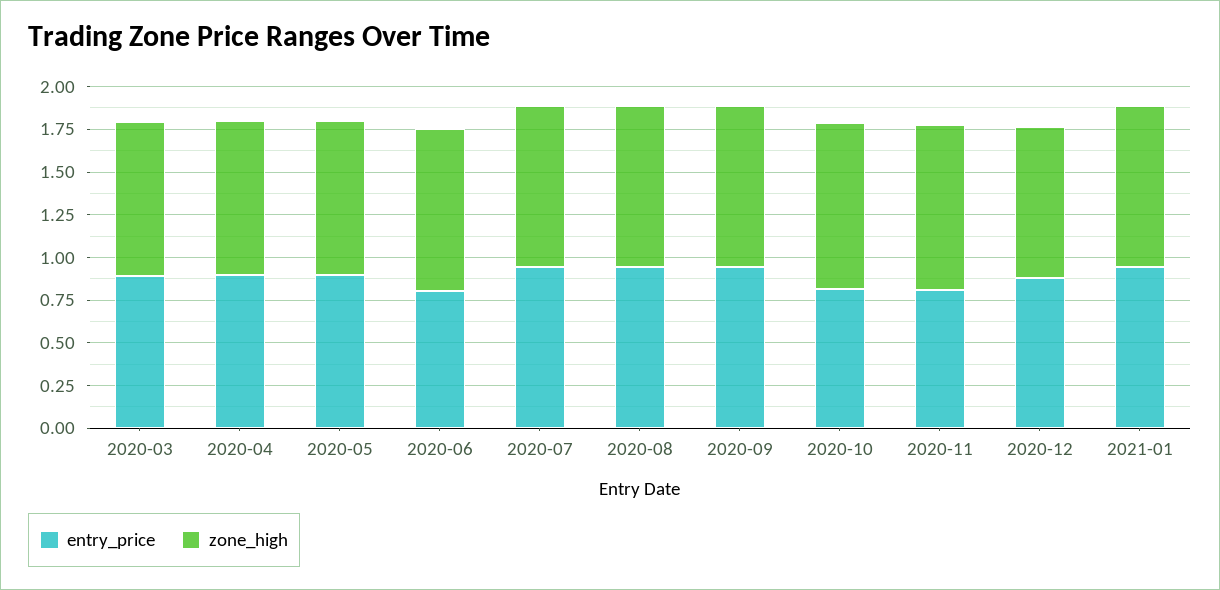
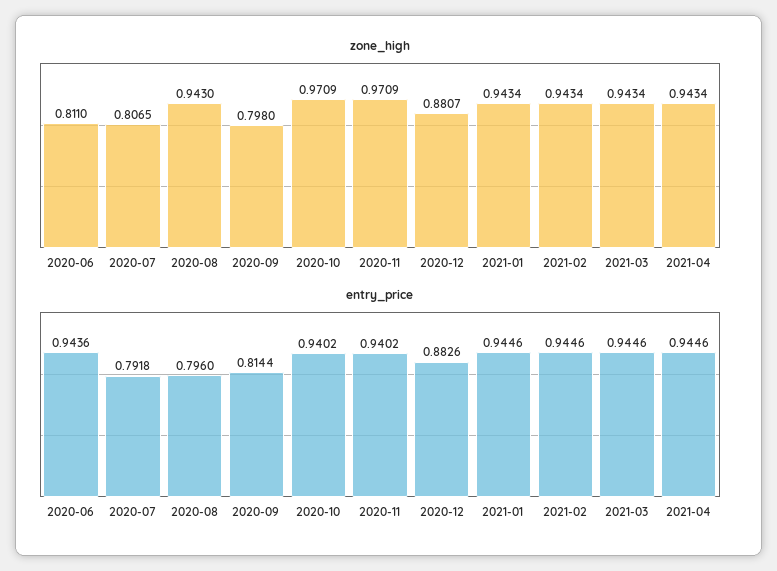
entry_price, 2020-03: 0.9 -> none
zone_high, 2020-03: 0.9 -> none
entry_price, 2020-04: 0.9 -> none
zone_high, 2020-04: 0.9 -> none
entry_price, 2020-05: 0.9 -> none
zone_high, 2020-05: 0.9 -> none
entry_price, 2020-06: 0.8 -> 0.9436
zone_high, 2020-06: 0.95 -> 0.811
entry_price, 2020-07: 0.95 -> 0.7918
zone_high, 2020-07: 0.95 -> 0.8065
entry_price, 2020-08: 0.95 -> 0.796
entry_price, 2020-09: 0.95 -> 0.8144
zone_high, 2020-09: 0.95 -> 0.798
entry_price, 2020-10: 0.8 -> 0.9402
entry_price, 2020-11: 0.8 -> 0.9402
zone_high, 2021-02: none -> 0.9434
zone_high, 2021-03: none -> 0.9434
zone_high, 2021-04: none -> 0.9434
entry_price, 2021-02: none -> 0.9446
entry_price, 2021-03: none -> 0.9446
entry_price, 2021-04: none -> 0.9446

